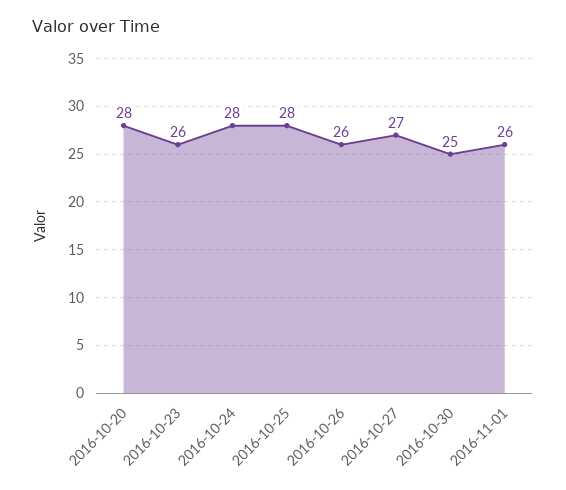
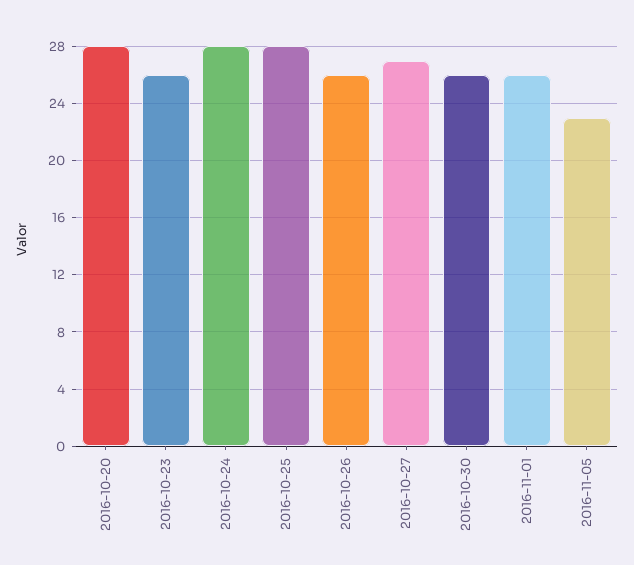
2016-10-30: 25 -> 26
2016-11-05: none -> 23

